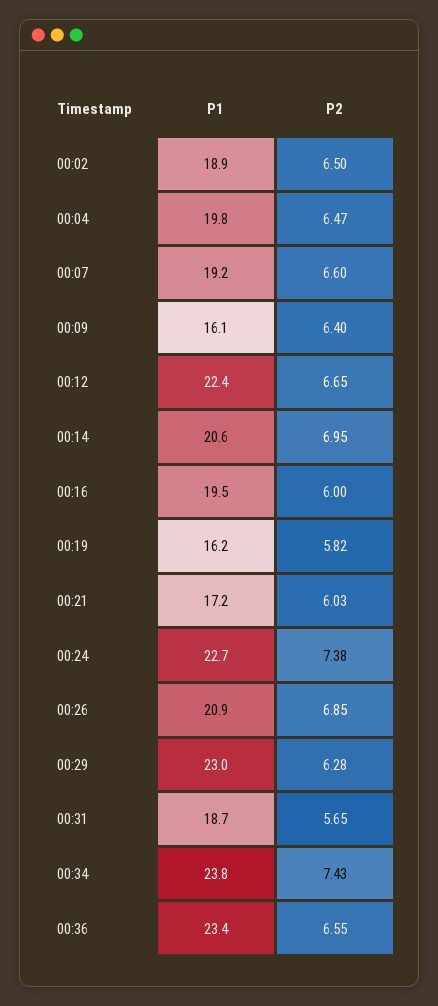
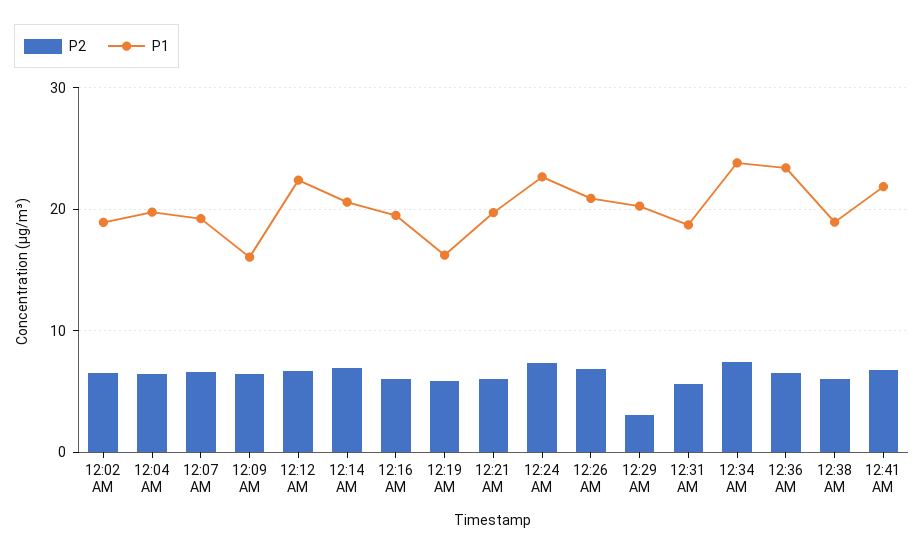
P1, 00:21: 17.2 -> 20
P1, 00:29: 23 -> 20
P2, 00:29: 6.28 -> 3
P2, 12:38 AM: none -> 6
P1, 12:38 AM: none -> 19
P2, 12:41 AM: none -> 7
P1, 12:41 AM: none -> 22

